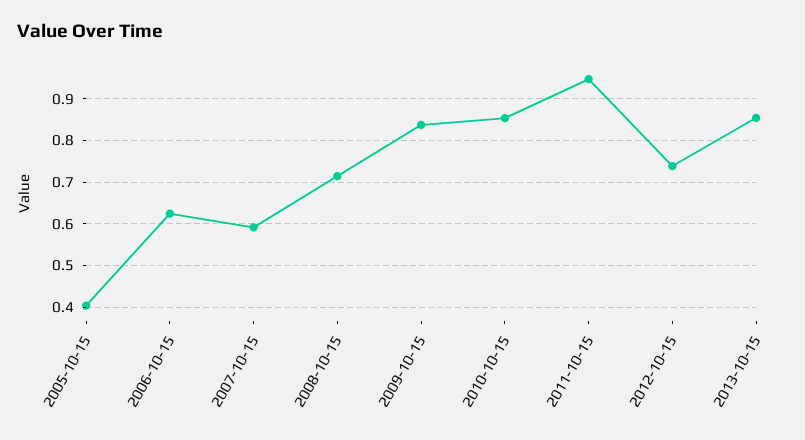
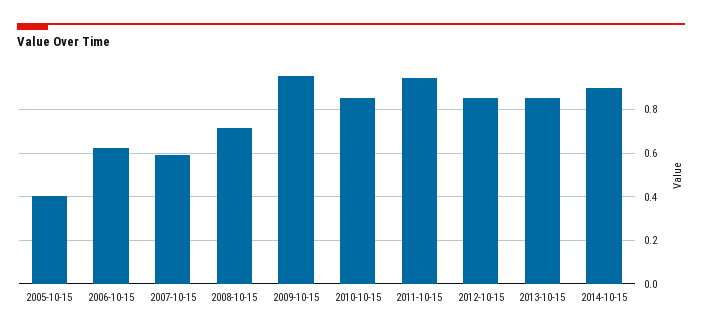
2009-10-15: 0.84 -> 0.95
2012-10-15: 0.74 -> 0.85
2014-10-15: none -> 0.9

